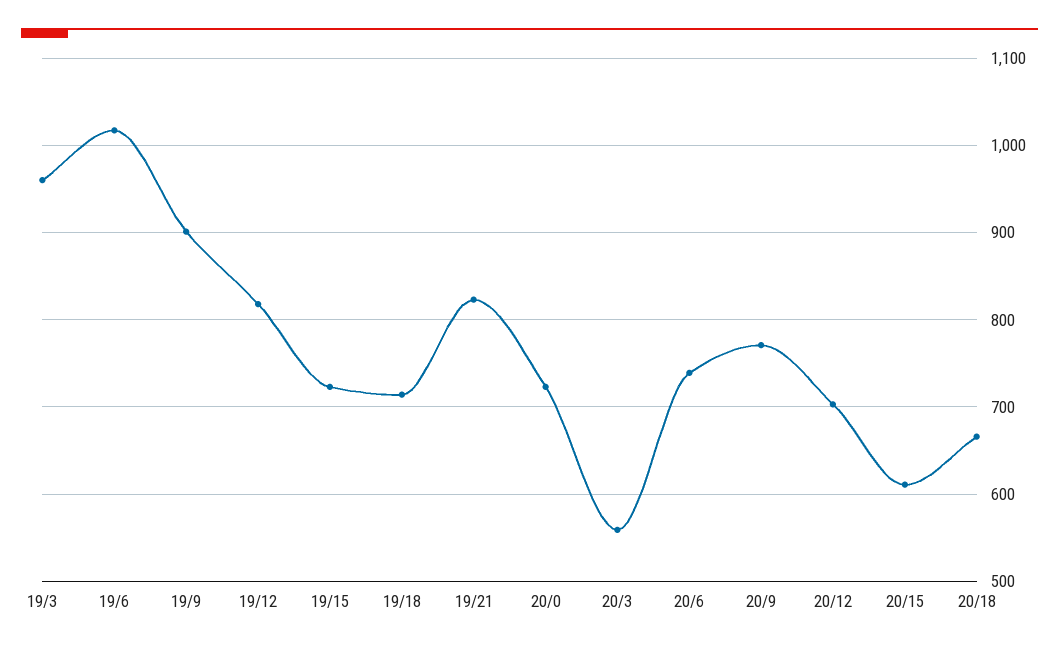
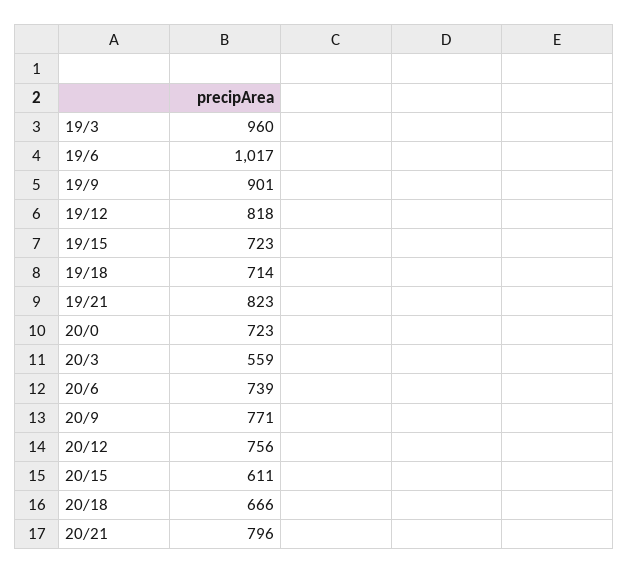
20/12: 700 -> 756
20/21: none -> 796

